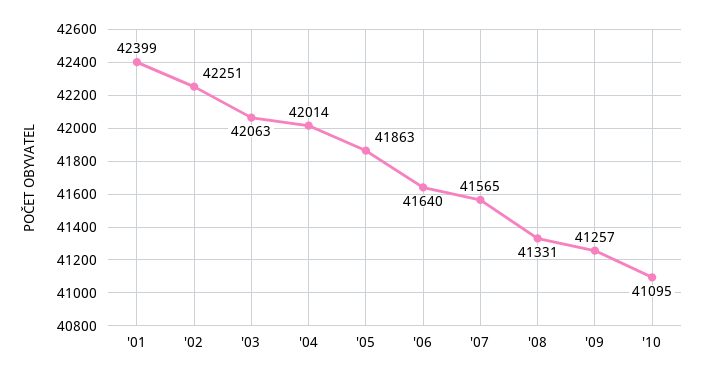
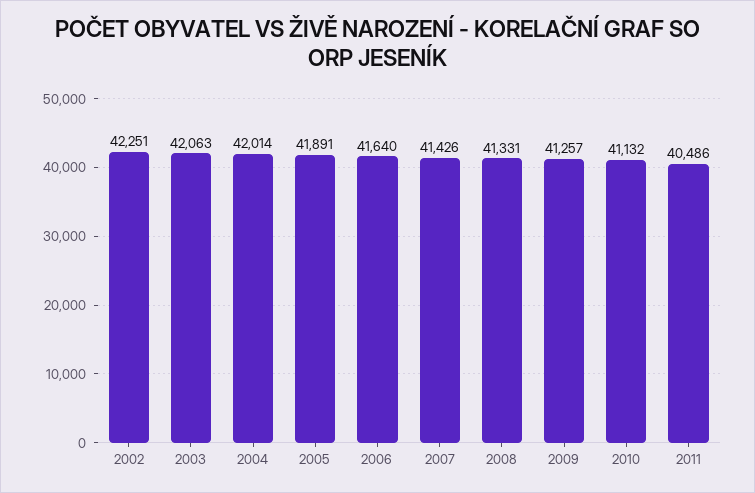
'01: 42399 -> none
'05: 41863 -> 41891
'07: 41565 -> 41426
'10: 41095 -> 41132
2011: none -> 40486

